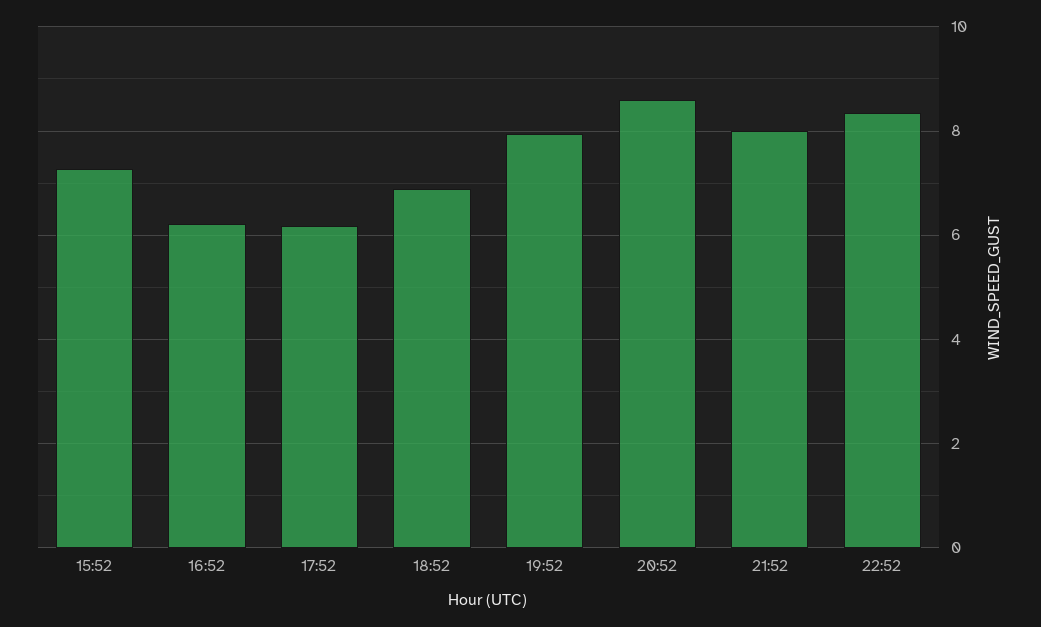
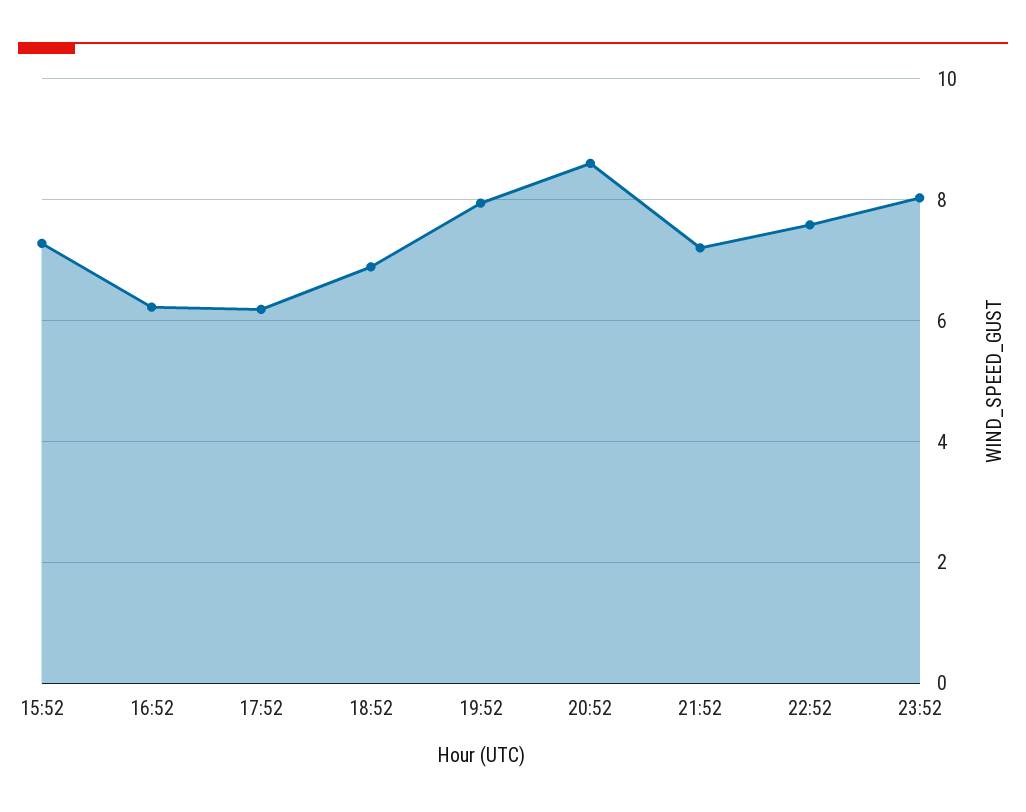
21:52: 8 -> 7.2
22:52: 8.4 -> 7.6
23:52: none -> 8

